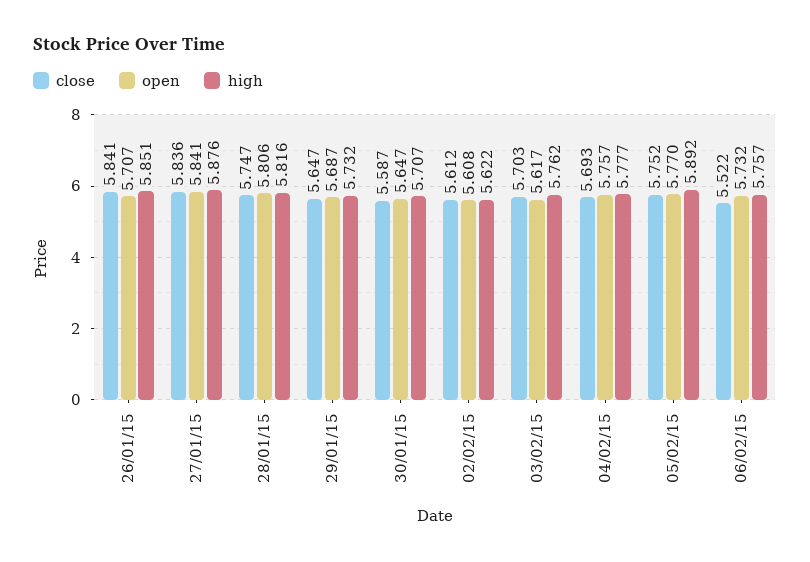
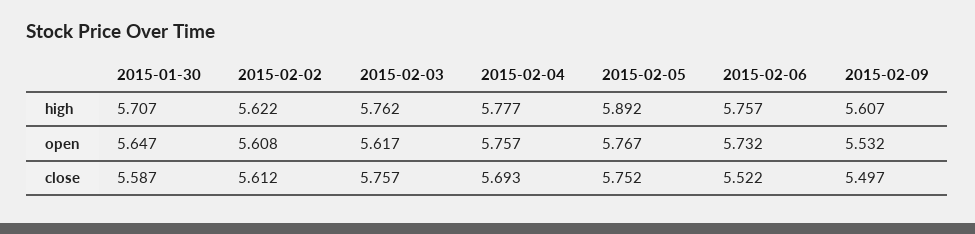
close, 26/01/15: 5.841 -> none
open, 26/01/15: 5.707 -> none
high, 26/01/15: 5.851 -> none
close, 27/01/15: 5.836 -> none
open, 27/01/15: 5.841 -> none
high, 27/01/15: 5.876 -> none
close, 28/01/15: 5.747 -> none
open, 28/01/15: 5.806 -> none
high, 28/01/15: 5.816 -> none
close, 29/01/15: 5.647 -> none
open, 29/01/15: 5.687 -> none
high, 29/01/15: 5.732 -> none
close, 03/02/15: 5.703 -> 5.757
open, 05/02/15: 5.77 -> 5.767
high, 2015-02-09: none -> 5.607
open, 2015-02-09: none -> 5.532
close, 2015-02-09: none -> 5.497

